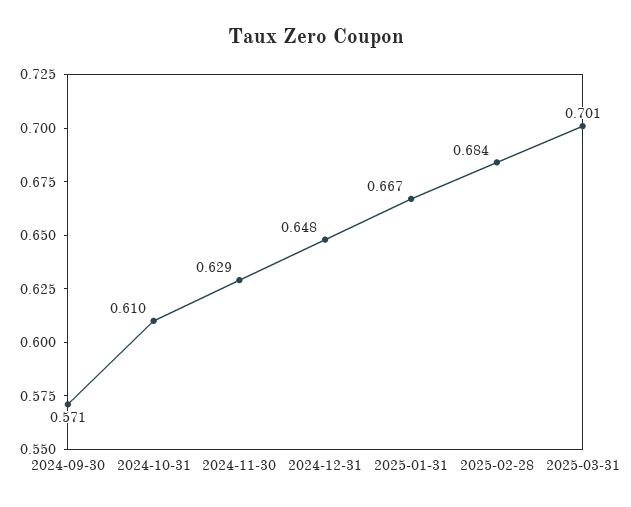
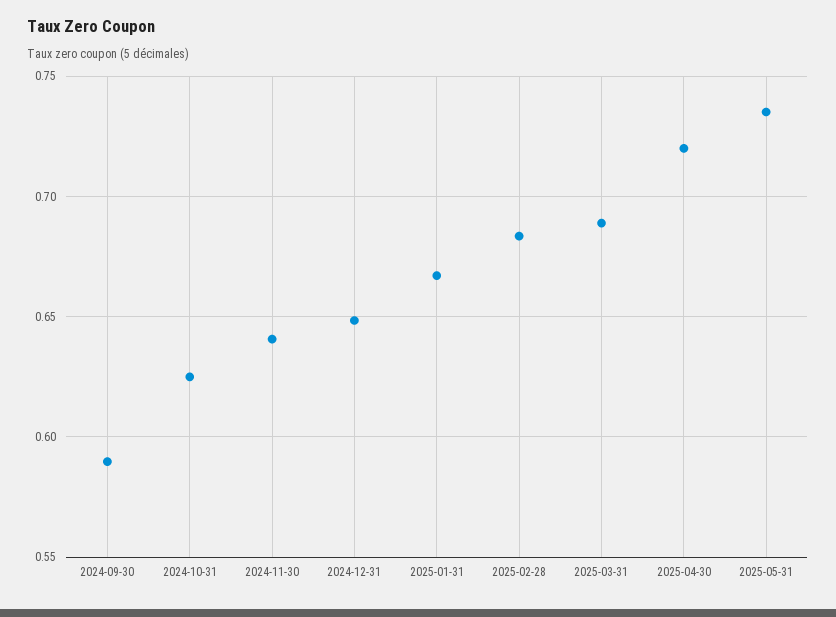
2024-09-30: 0.571 -> 0.59
2024-10-31: 0.61 -> 0.625
2024-11-30: 0.629 -> 0.64
2025-03-31: 0.701 -> 0.69
2025-04-30: none -> 0.72
2025-05-31: none -> 0.735

